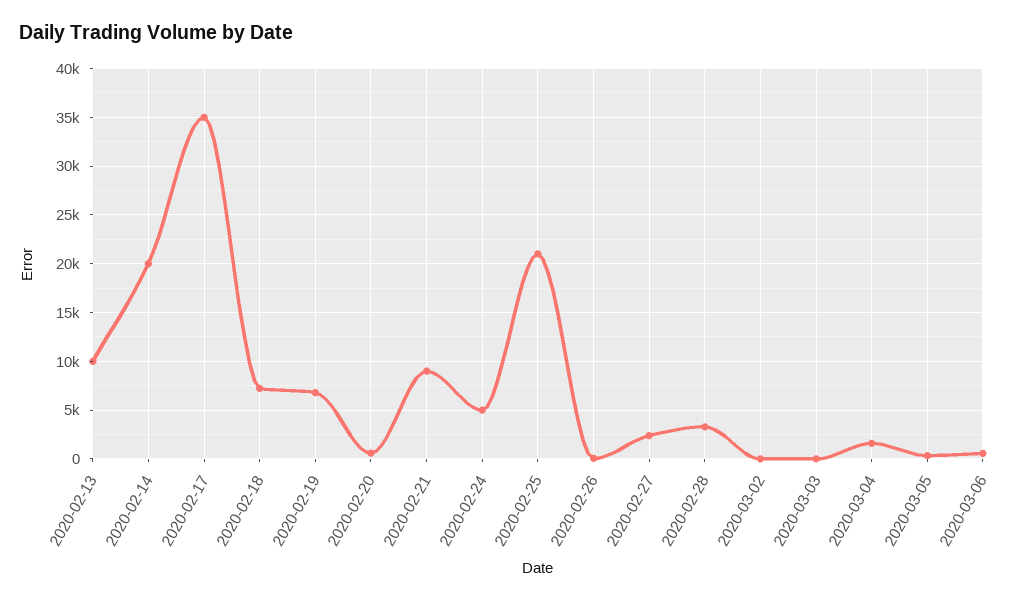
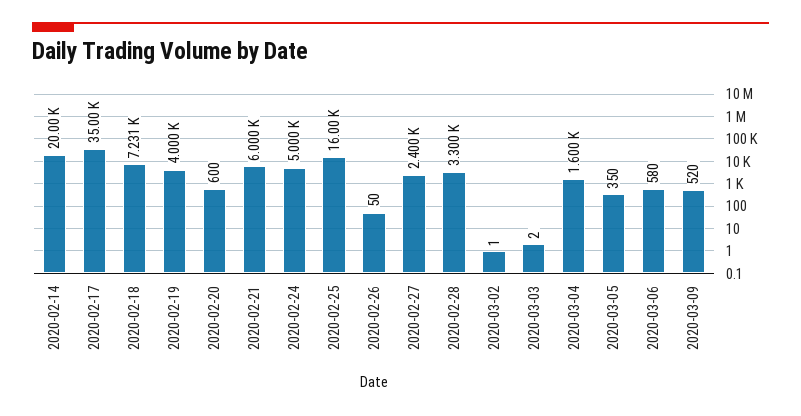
2020-02-13: 10000 -> none
2020-02-19: 7000 -> 4000
2020-02-21: 9000 -> 6000
2020-02-25: 21000 -> 16000
2020-03-09: none -> 520

